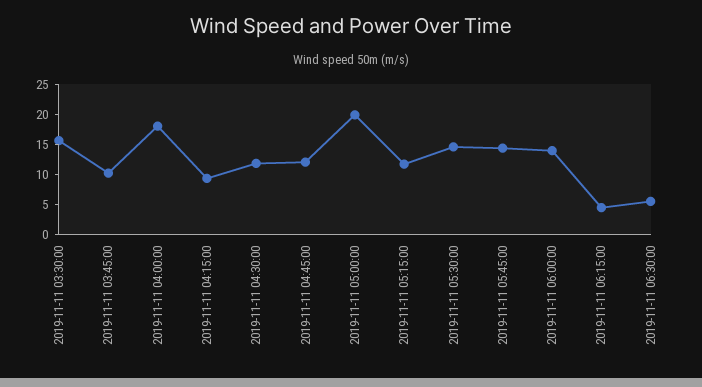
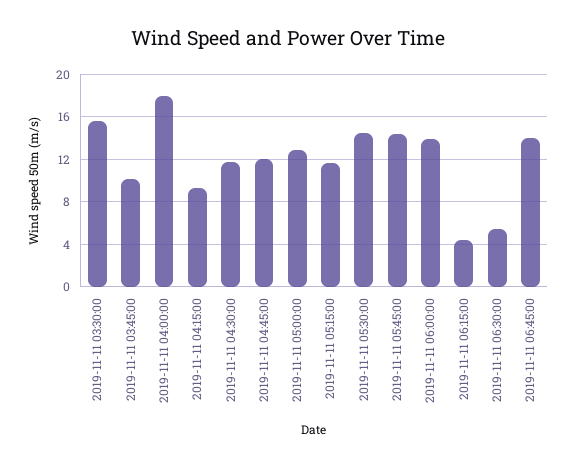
2019-11-11 05:00:00: 20 -> 13
2019-11-11 06:45:00: none -> 14

